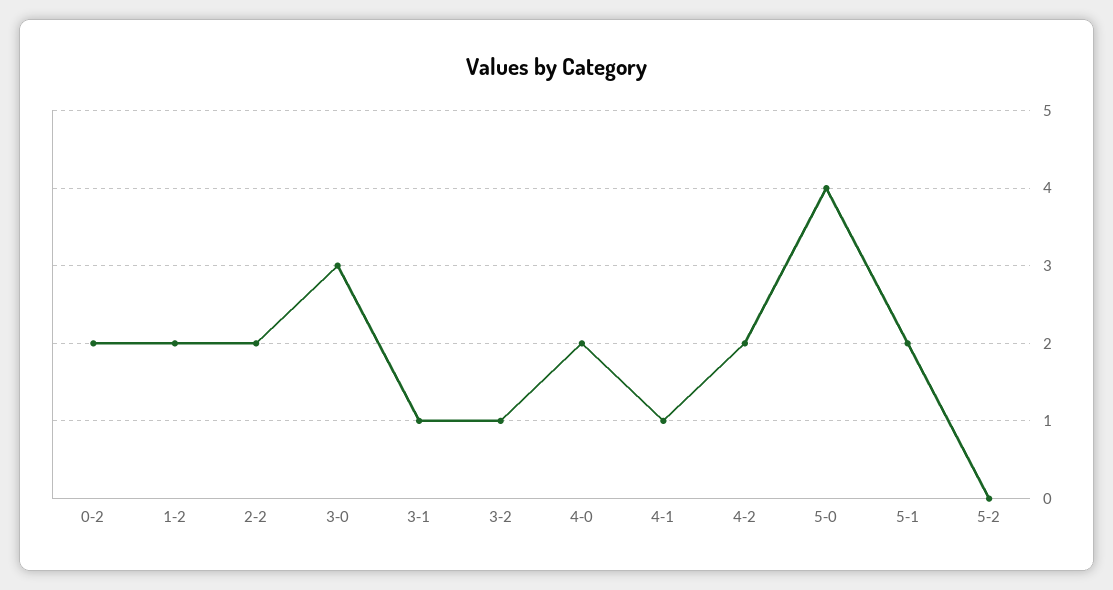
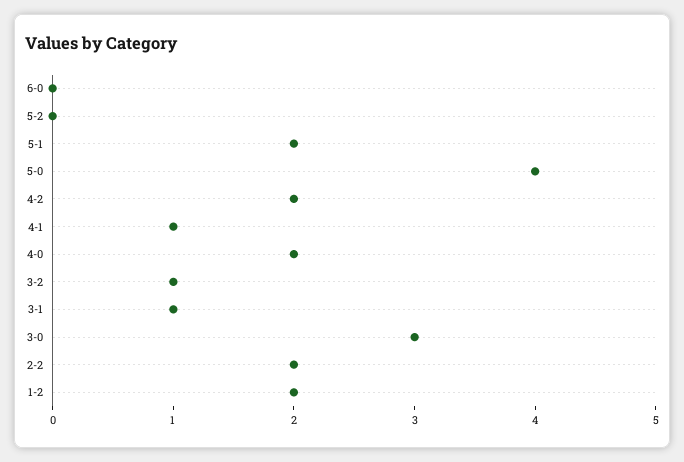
0-2: 2 -> none
6-0: none -> 0

